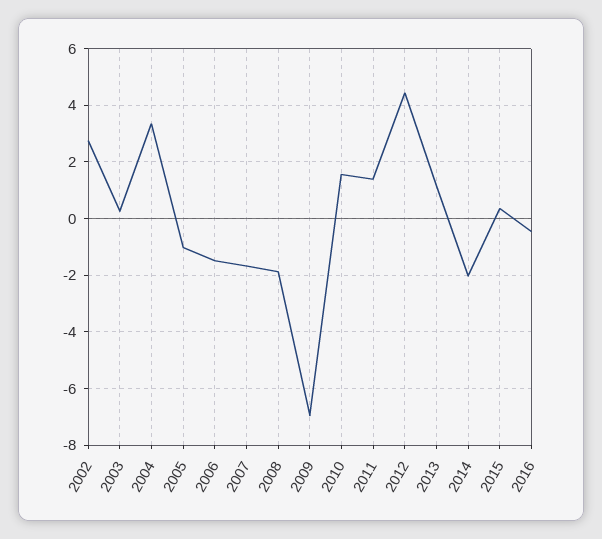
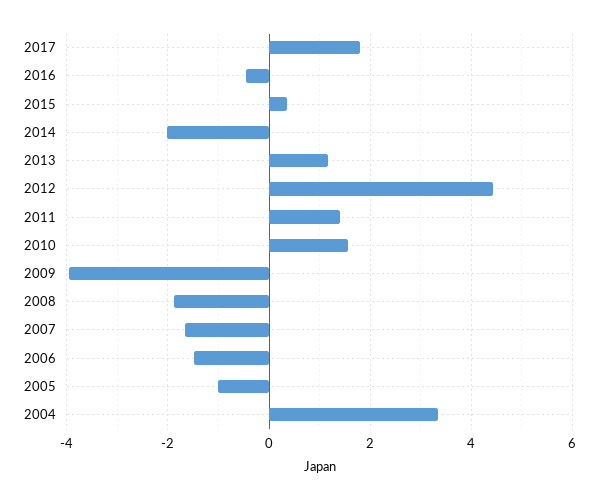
2002: 2.75 -> none
2003: 0.25 -> none
2009: -7 -> -4
2017: none -> 1.8

